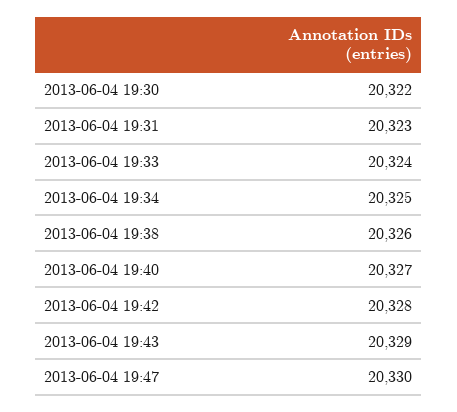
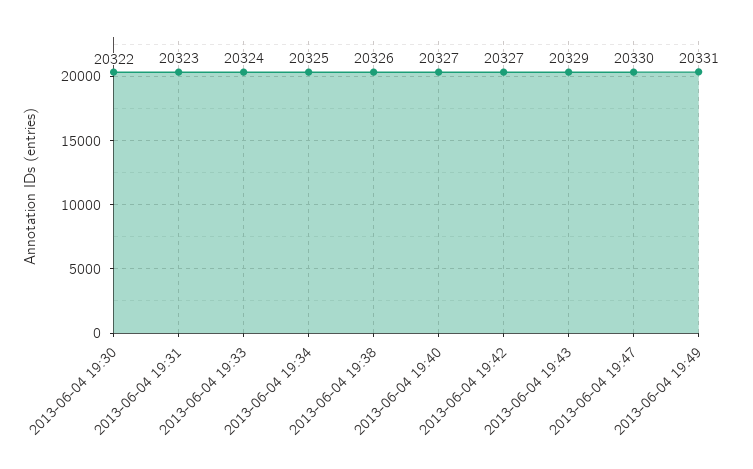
2013-06-04 19:42: 20328 -> 20327
2013-06-04 19:49: none -> 20331

